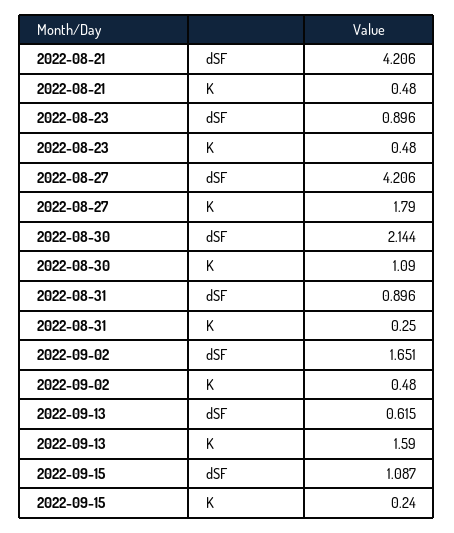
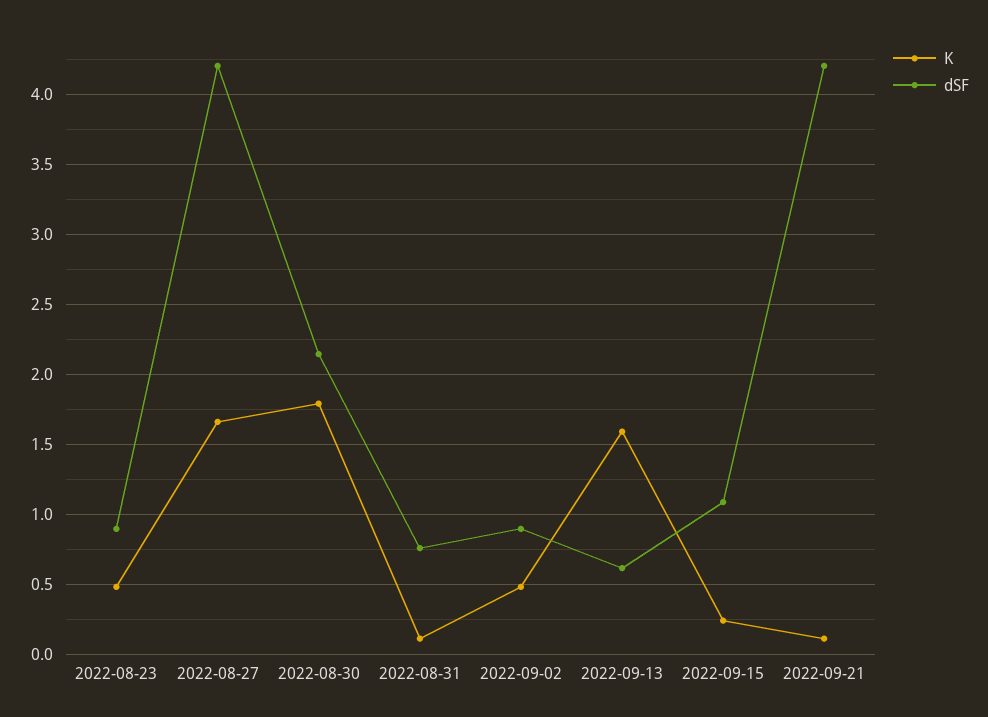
dSF, 2022-08-21: 4.206 -> none
K, 2022-08-21: 0.48 -> none
K, 2022-08-27: 1.79 -> 1.65
K, 2022-08-30: 1.09 -> 1.8
dSF, 2022-08-31: 0.896 -> 0.75
K, 2022-08-31: 0.25 -> 0.1
dSF, 2022-09-02: 1.651 -> 0.9
K, 2022-09-21: none -> 0.1
dSF, 2022-09-21: none -> 4.2

